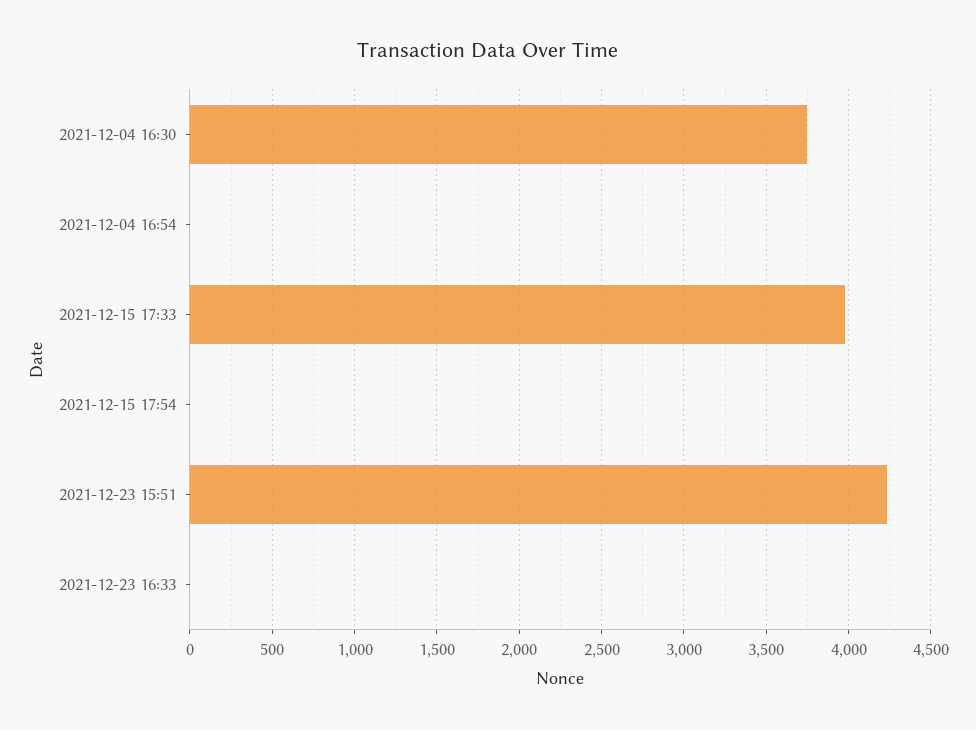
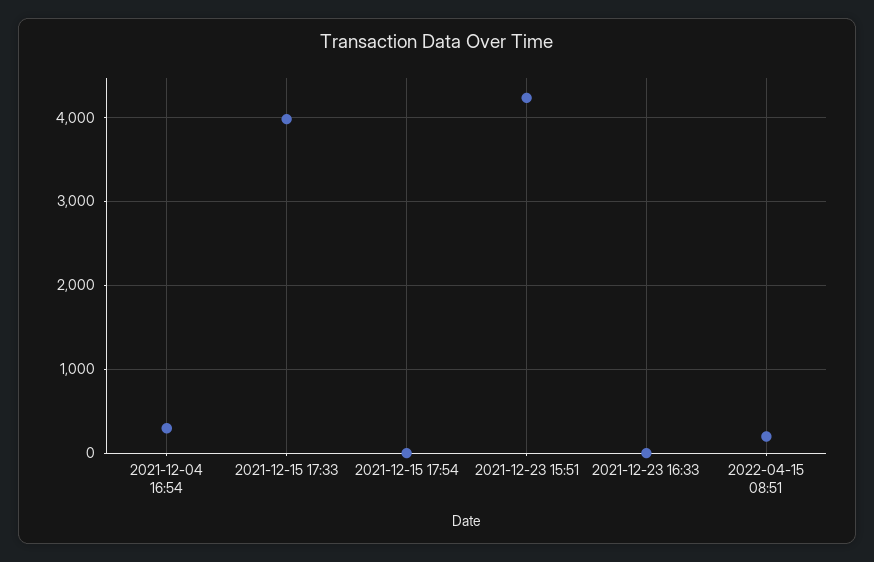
2021-12-04 16:30: 3750 -> none
2021-12-04 16:54: 0 -> 300
2022-04-15 08:51: none -> 200

